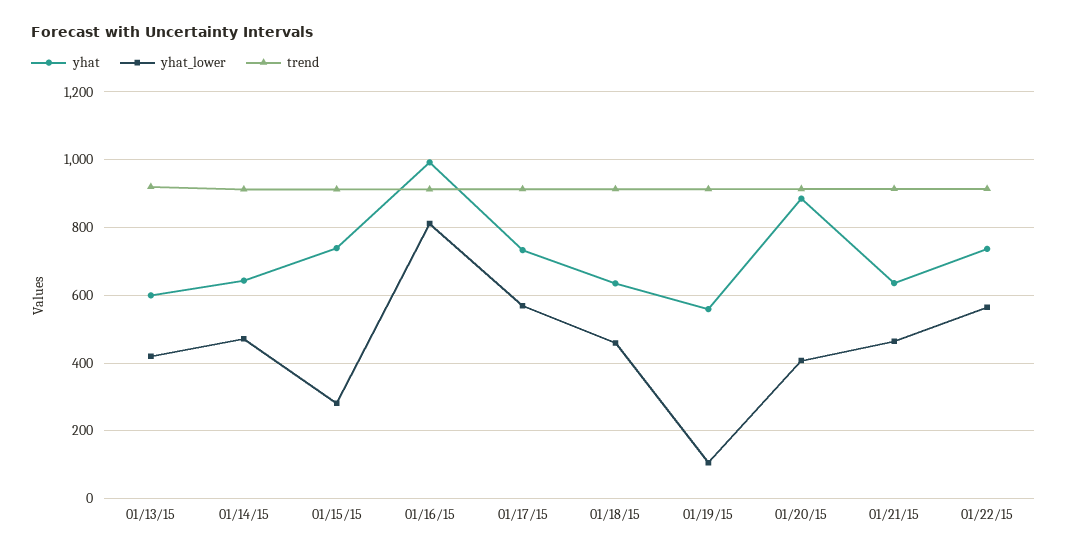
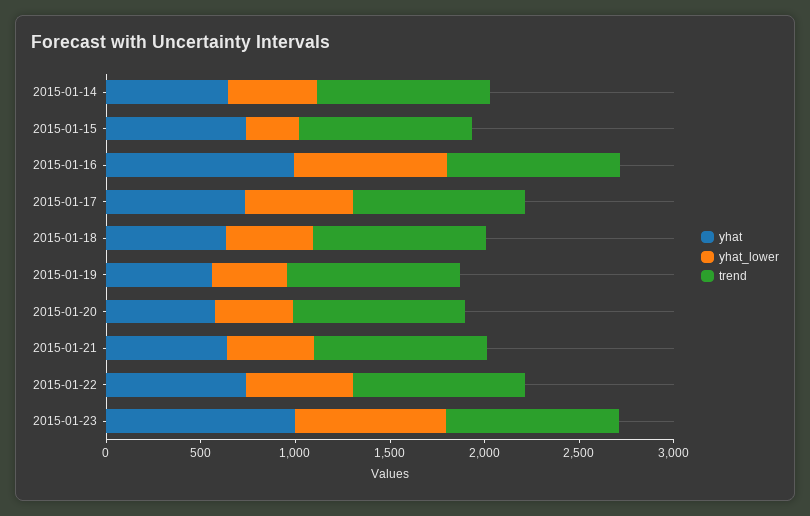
yhat, 01/13/15: 600 -> none
yhat_lower, 01/13/15: 420 -> none
trend, 01/13/15: 920 -> none
yhat_lower, 01/19/15: 100 -> 400
yhat, 01/20/15: 880 -> 600
yhat, 2015-01-23: none -> 1000
yhat_lower, 2015-01-23: none -> 800
trend, 2015-01-23: none -> 900

